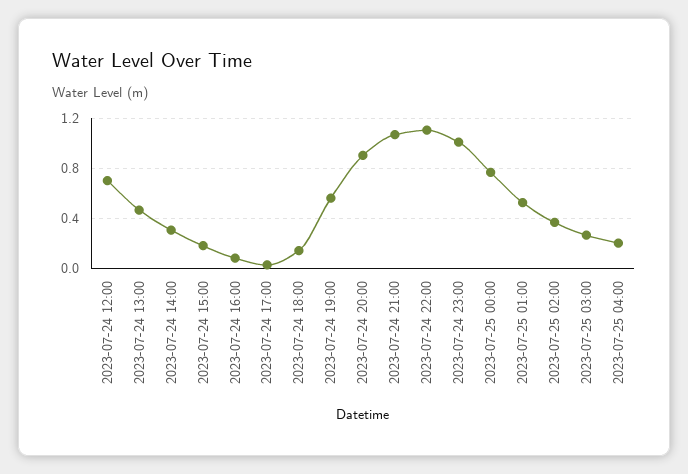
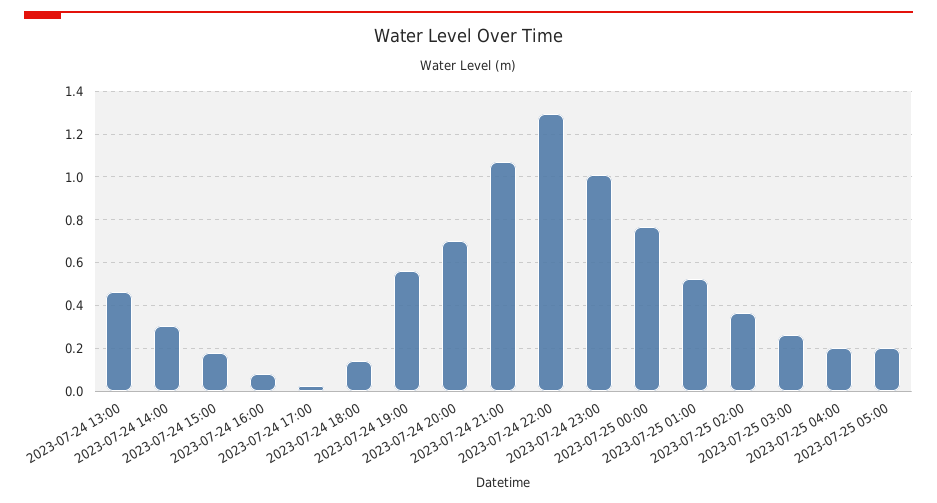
2023-07-24 12:00: 0.7 -> none
2023-07-24 20:00: 0.9 -> 0.7
2023-07-24 22:00: 1.1 -> 1.3
2023-07-25 05:00: none -> 0.2

